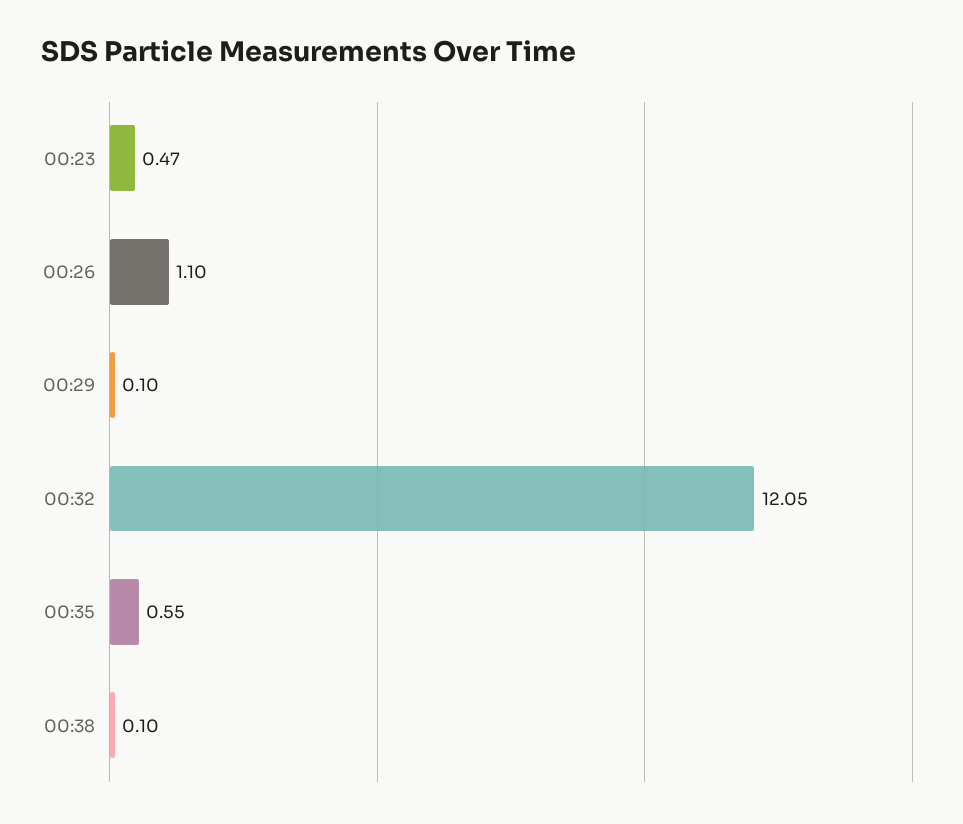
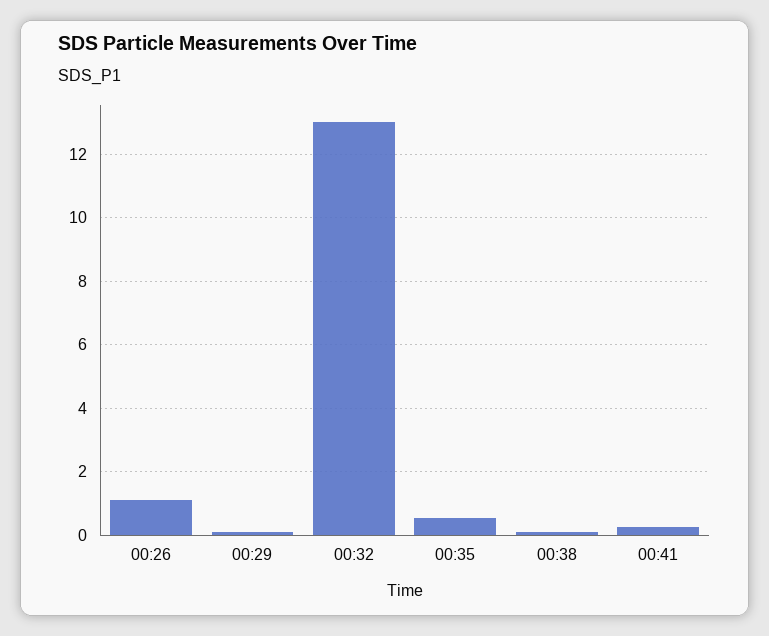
00:23: 0.47 -> none
00:32: 12.05 -> 13
00:41: none -> 0.2

